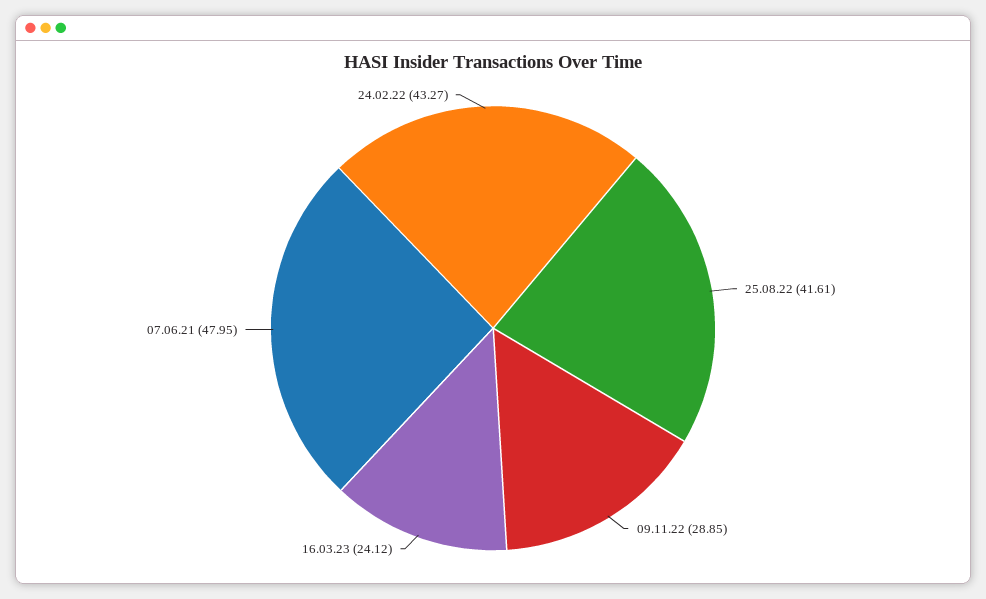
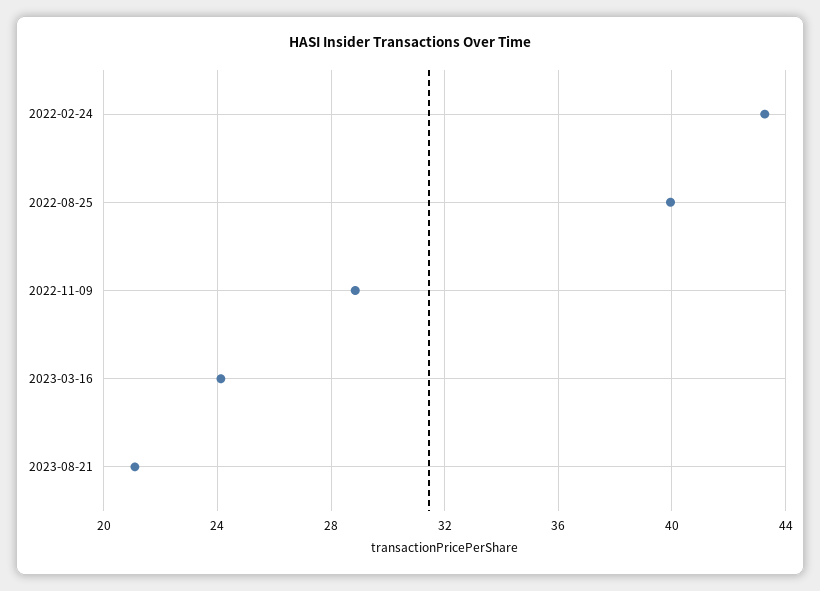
25.08.22: 41.61 -> 40
07.06.21: 47.95 -> none
2023-08-21: none -> 21

